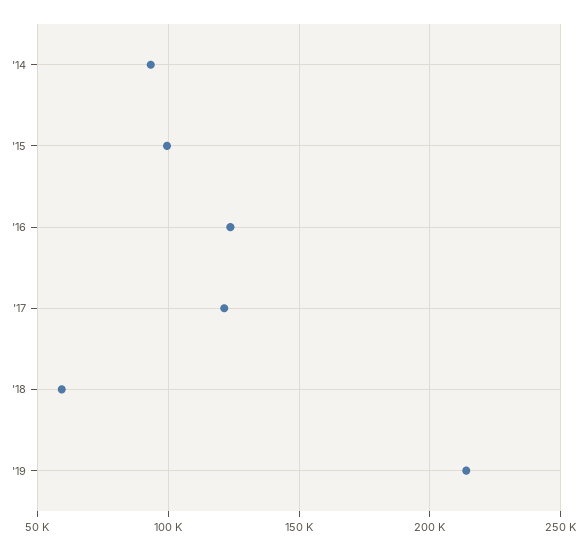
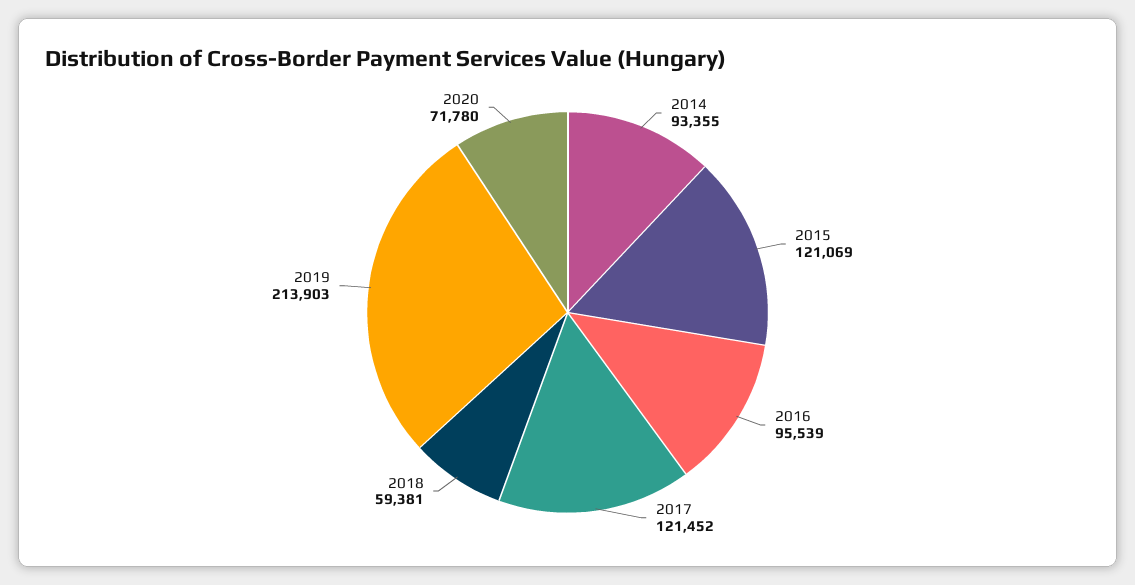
'15: 100000 -> 121069
'16: 125000 -> 95539
2020: none -> 71780

